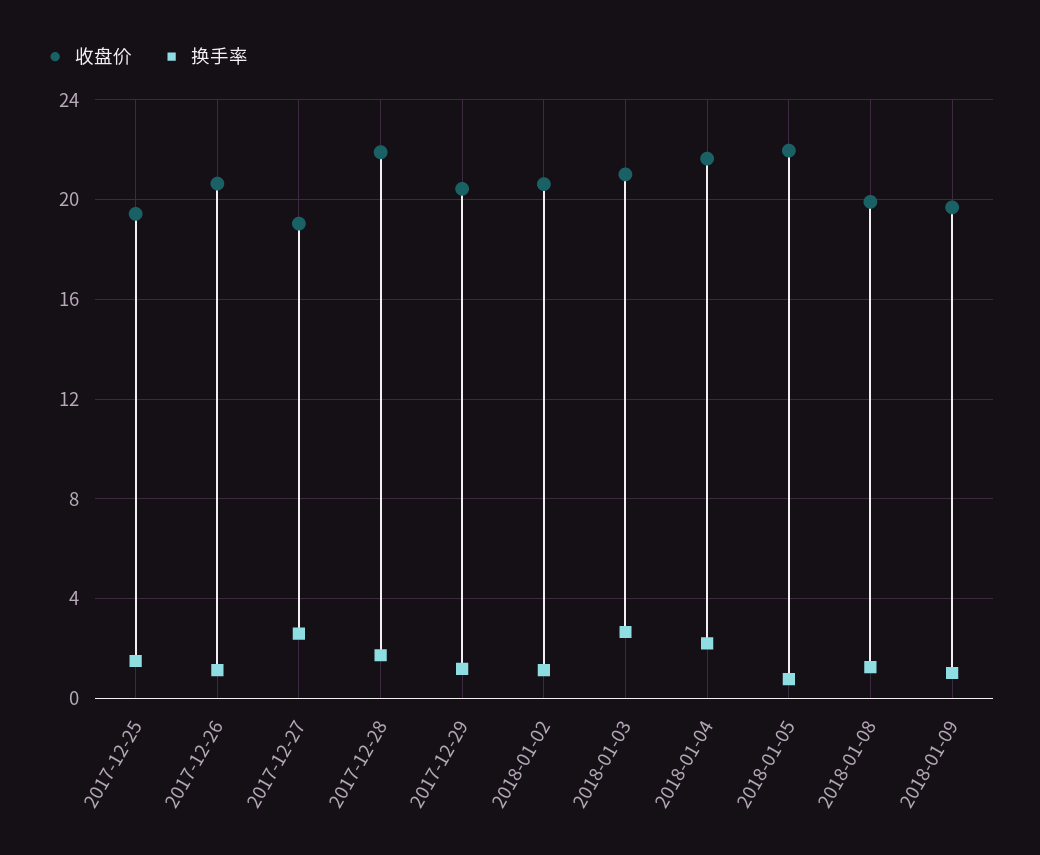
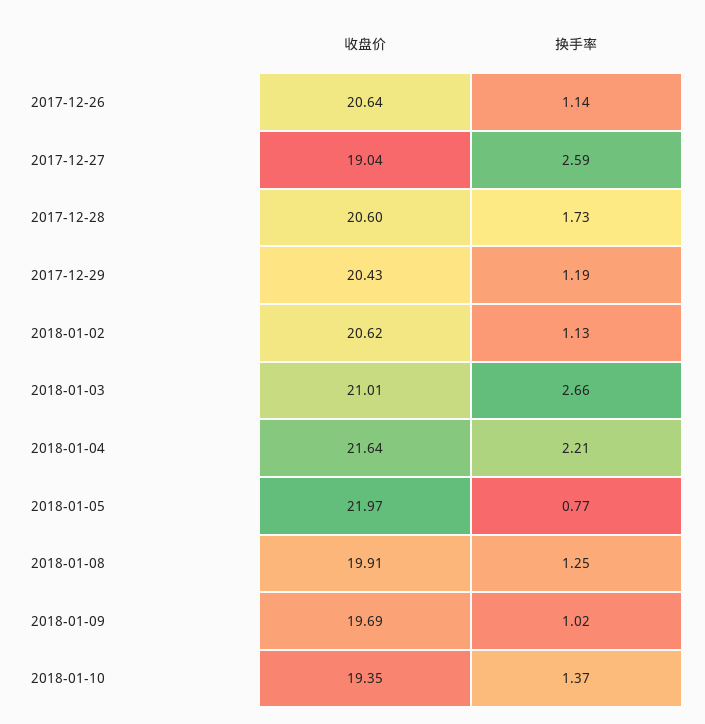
收盘价, 2017-12-25: 19.5 -> none
换手率, 2017-12-25: 1.5 -> none
收盘价, 2017-12-28: 22 -> 20.6
收盘价, 2018-01-10: none -> 19.35
换手率, 2018-01-10: none -> 1.37

